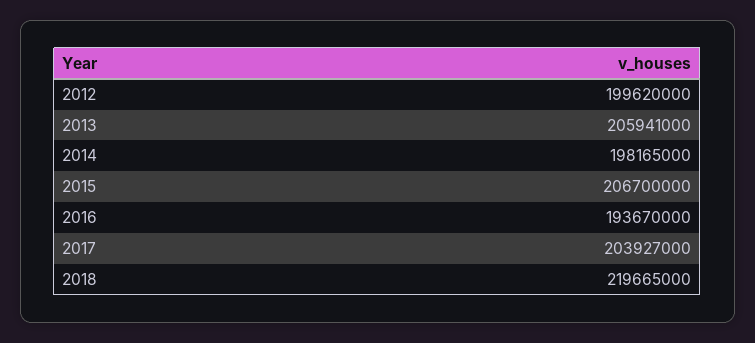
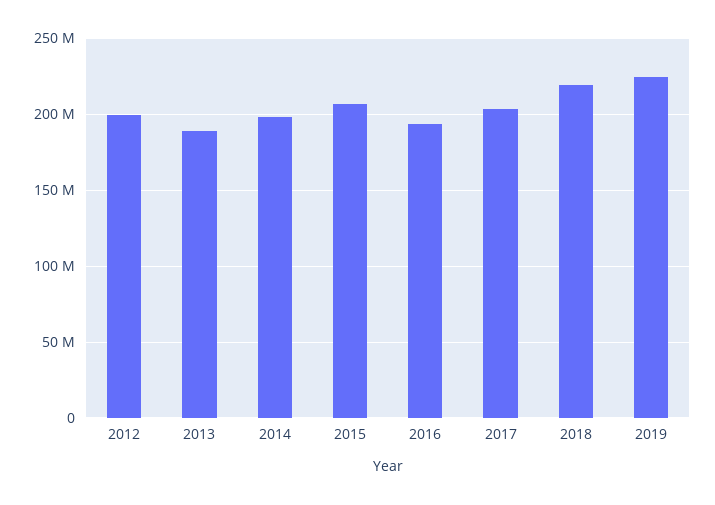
2013: 205941000 -> 190000000
2019: none -> 225000000

